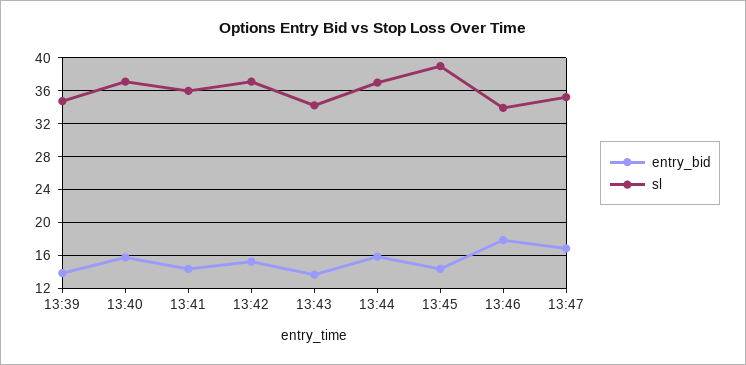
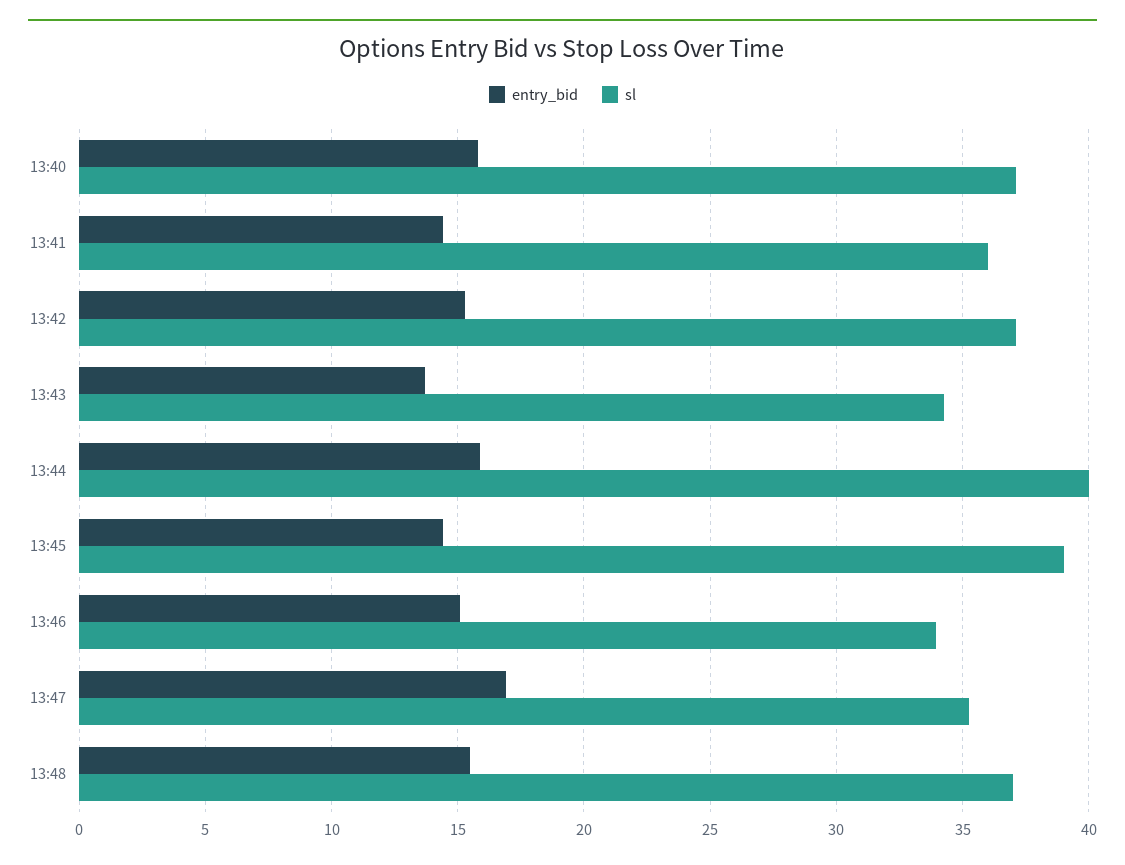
entry_bid, 13:39: 14 -> none
sl, 13:39: 35 -> none
sl, 13:44: 37 -> 40
entry_bid, 13:46: 18 -> 15
entry_bid, 13:48: none -> 15.5
sl, 13:48: none -> 37

